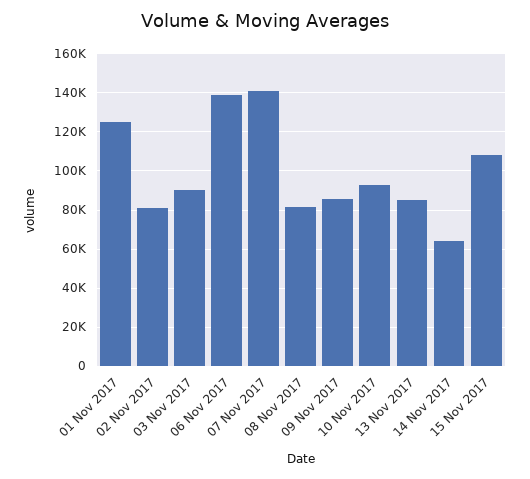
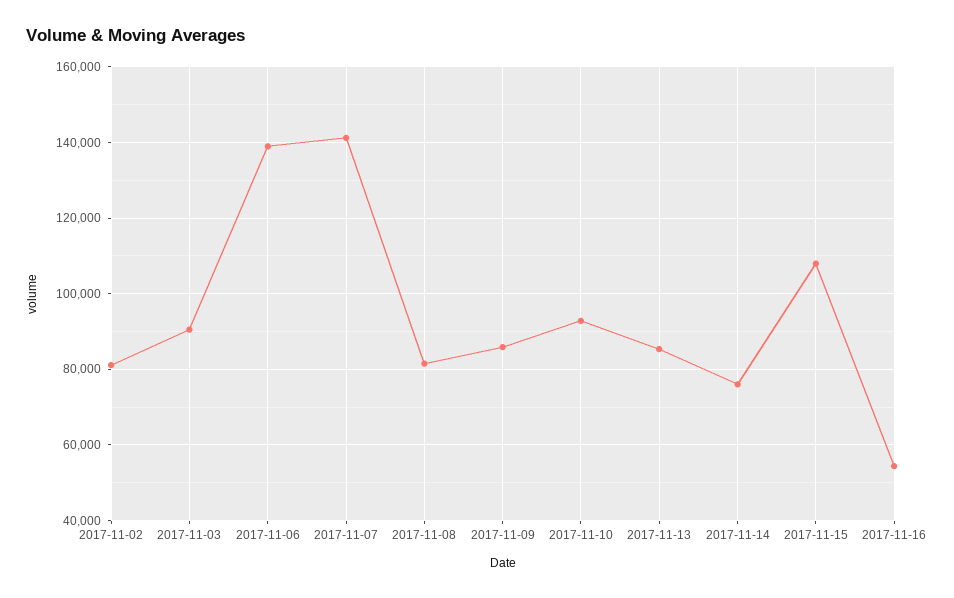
01 Nov 2017: 125000 -> none
14 Nov 2017: 65000 -> 76000
2017-11-16: none -> 54000

